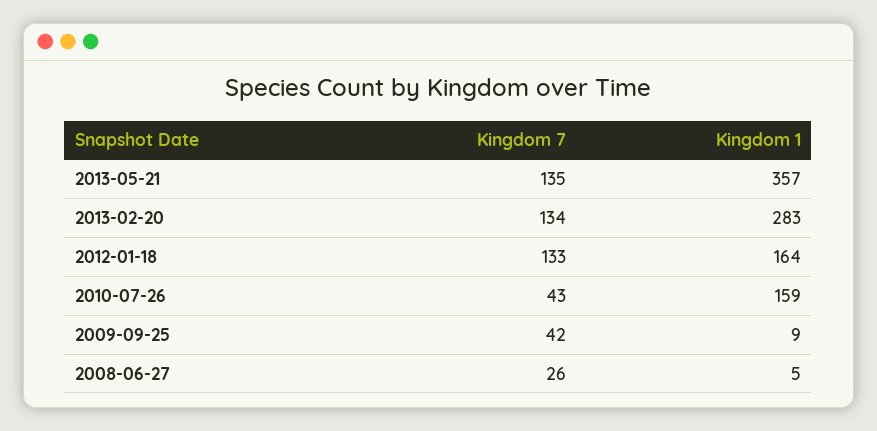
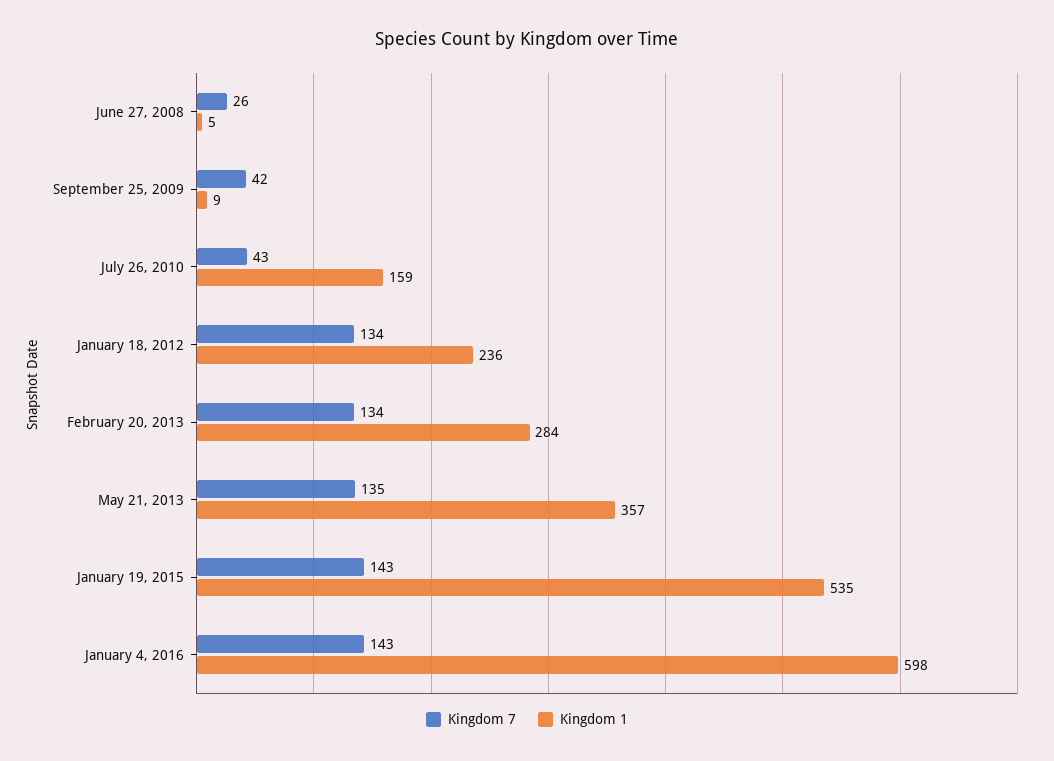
Kingdom 1, 2013-02-20: 283 -> 284
Kingdom 7, 2012-01-18: 133 -> 134
Kingdom 1, 2012-01-18: 164 -> 236
Kingdom 7, January 19, 2015: none -> 143
Kingdom 1, January 19, 2015: none -> 535
Kingdom 7, January 4, 2016: none -> 143
Kingdom 1, January 4, 2016: none -> 598

